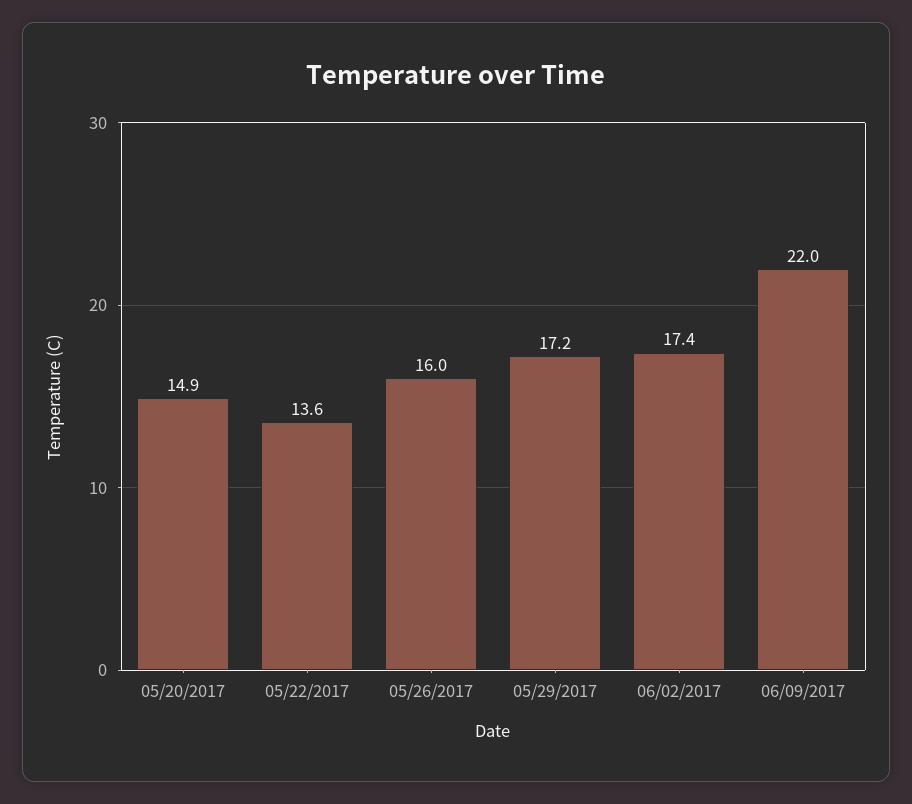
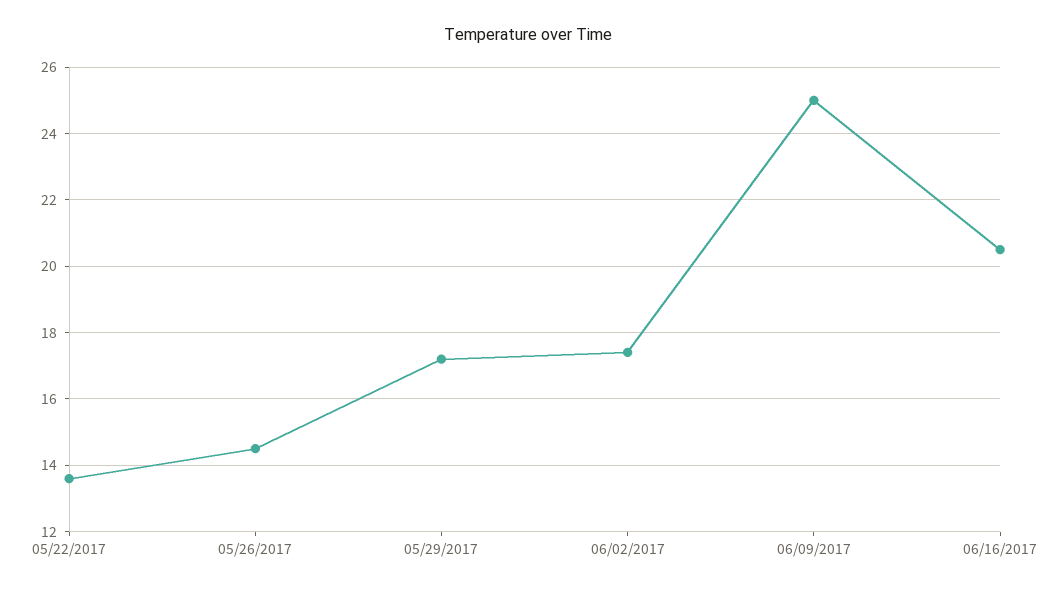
05/20/2017: 14.9 -> none
05/26/2017: 16 -> 14.5
06/09/2017: 22 -> 25
06/16/2017: none -> 20.5

